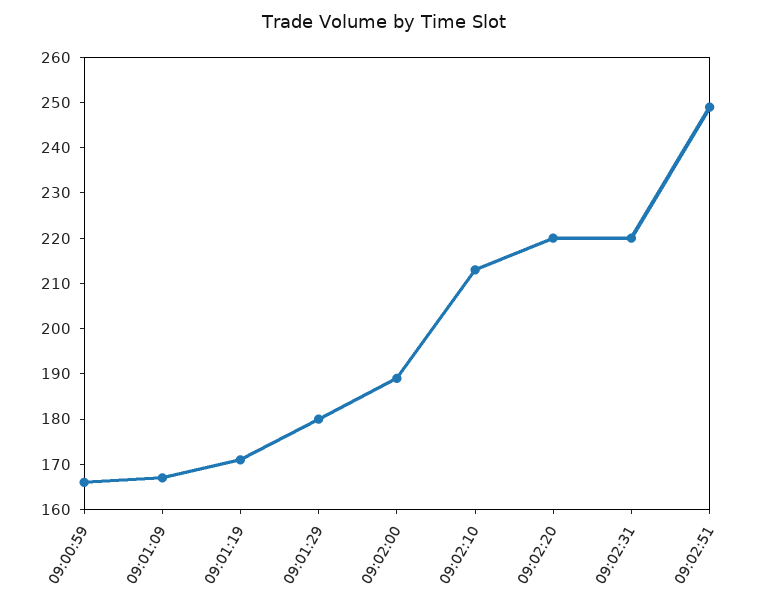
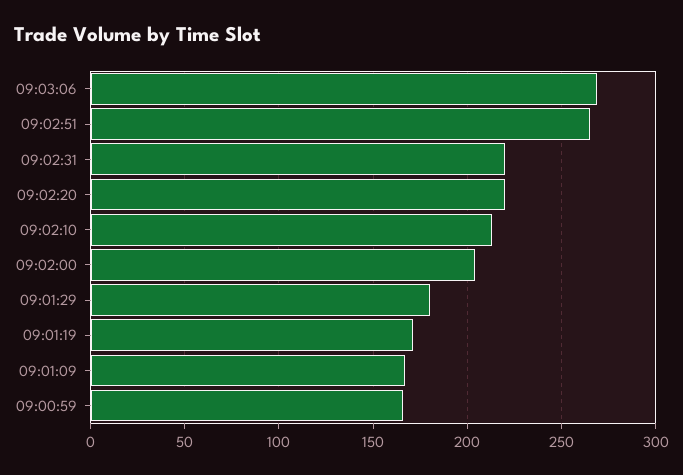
09:02:00: 190 -> 205
09:02:51: 250 -> 265
09:03:06: none -> 270

